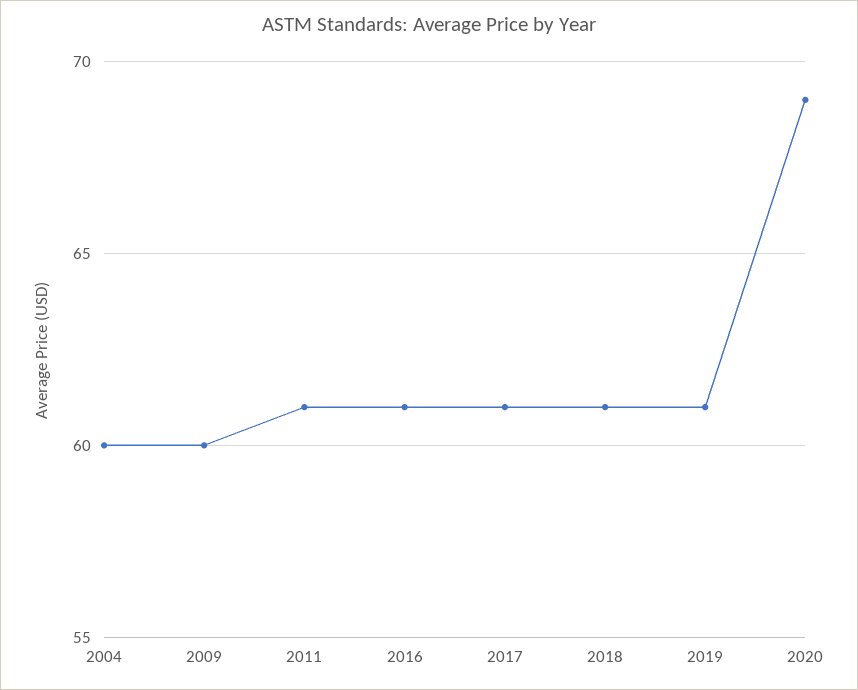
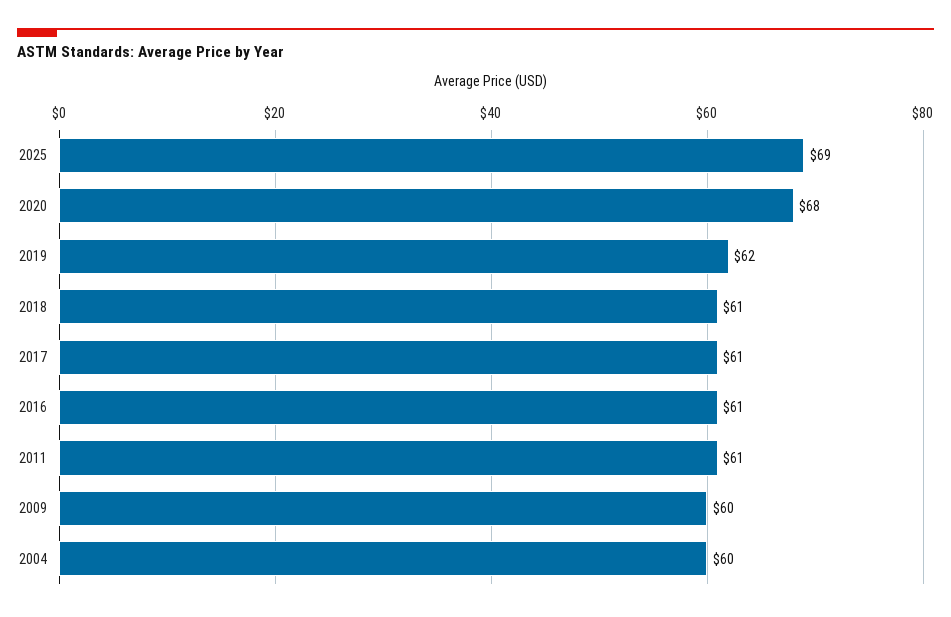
2019: 61 -> 62
2020: 69 -> 68
2025: none -> 69

